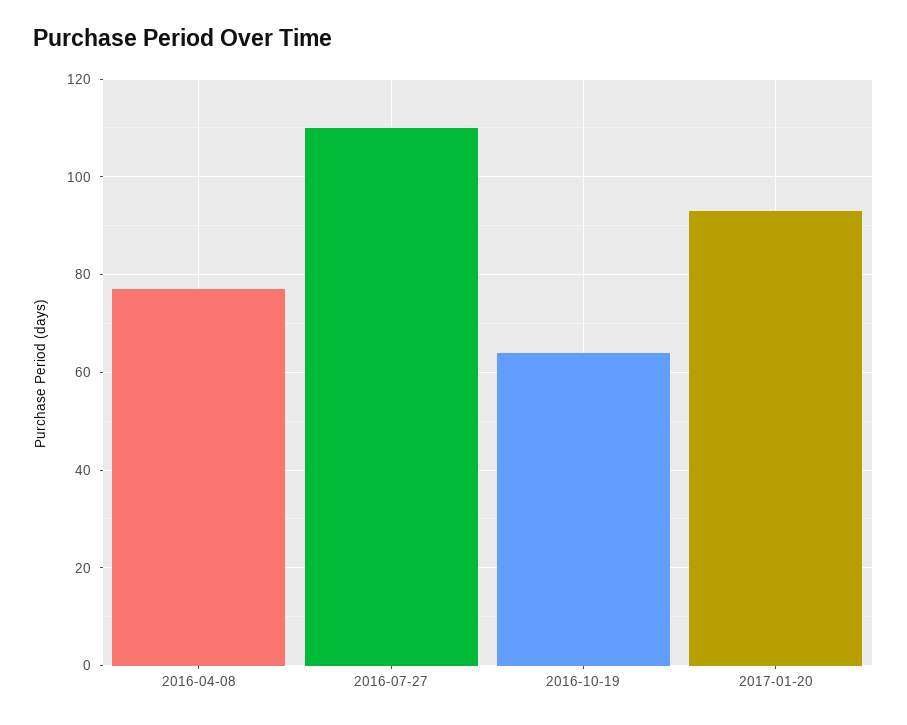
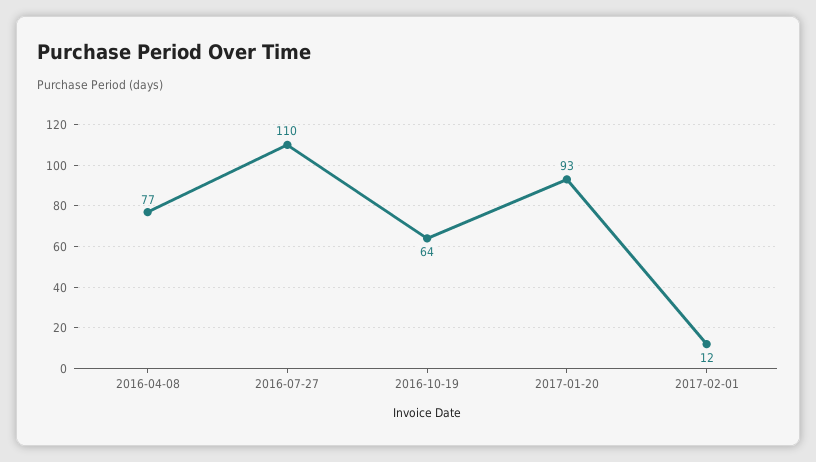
2017-02-01: none -> 12

